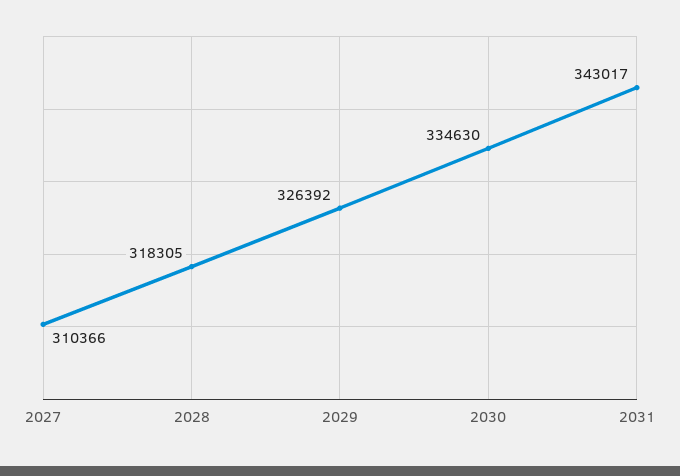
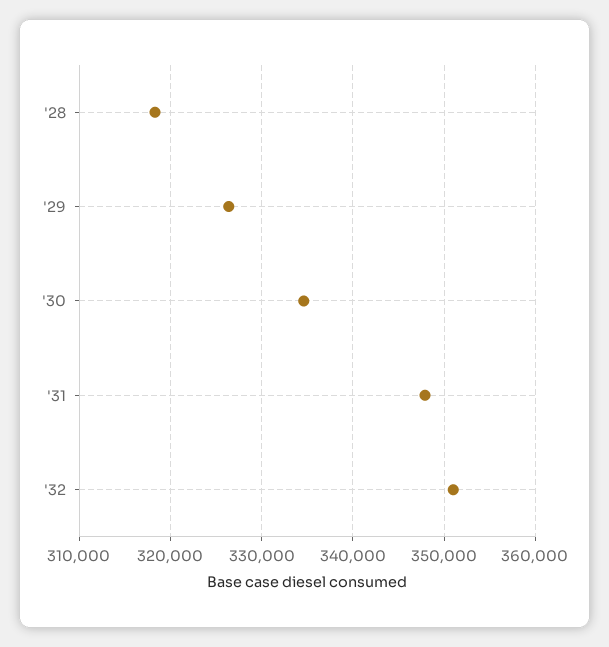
2027: 310366 -> none
2031: 343017 -> 348000
'32: none -> 351000

